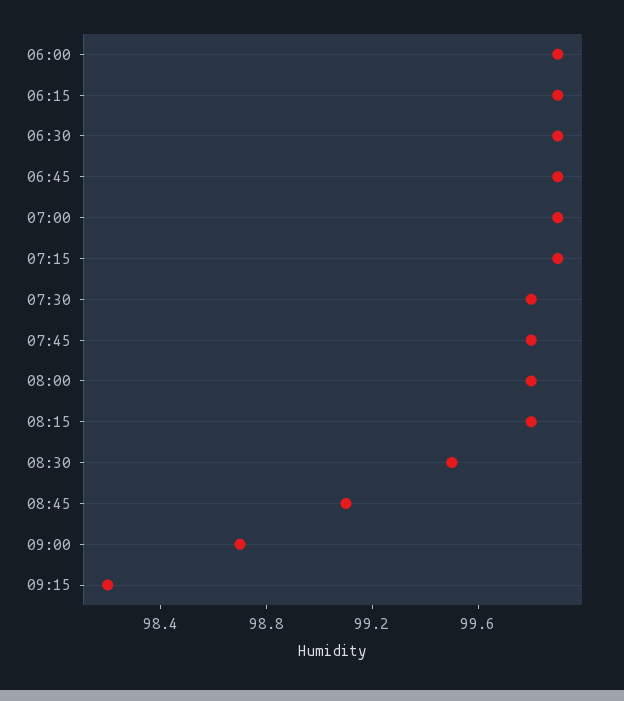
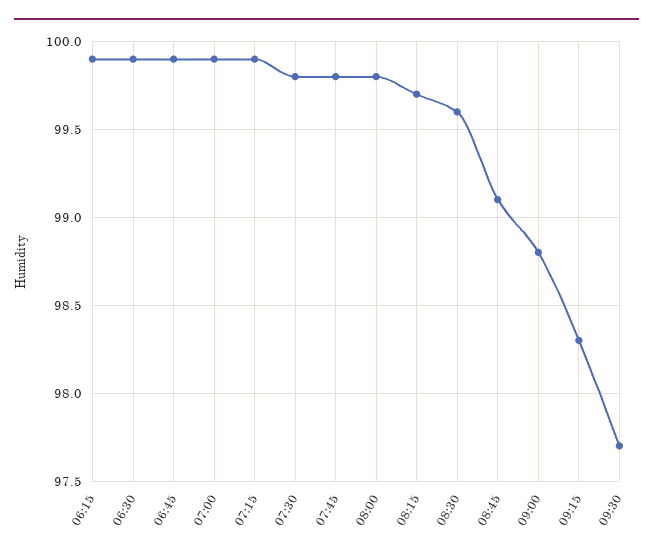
06:00: 99.9 -> none
08:15: 99.8 -> 99.7
08:30: 99.5 -> 99.6
09:00: 98.7 -> 98.8
09:15: 98.2 -> 98.3
09:30: none -> 97.7

